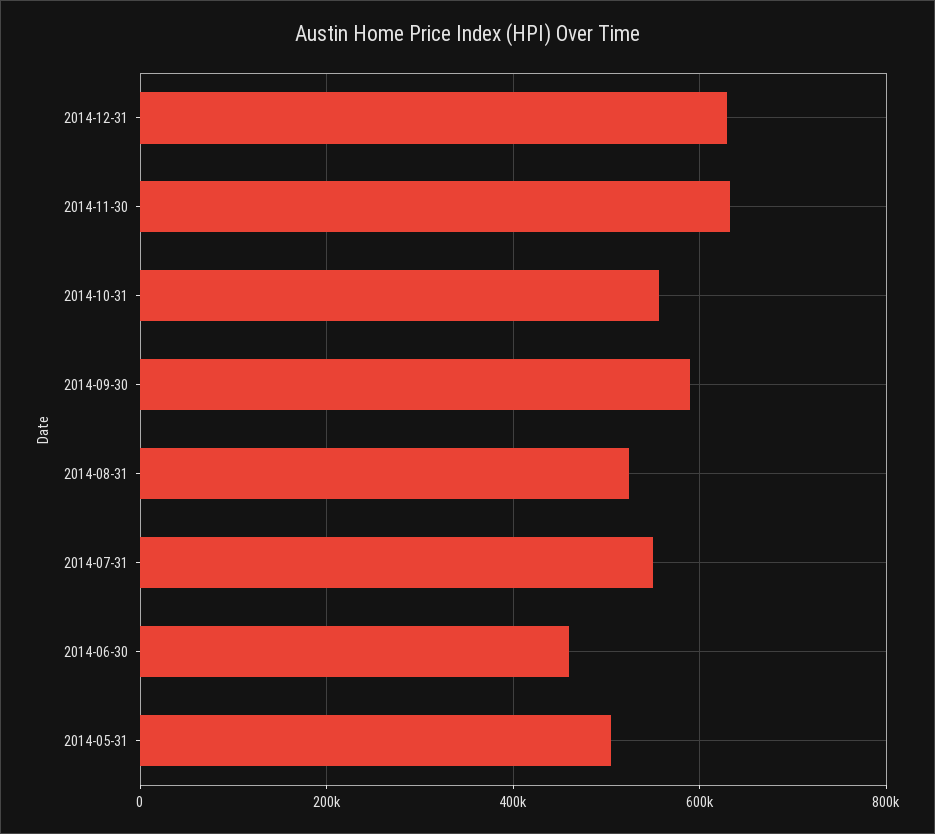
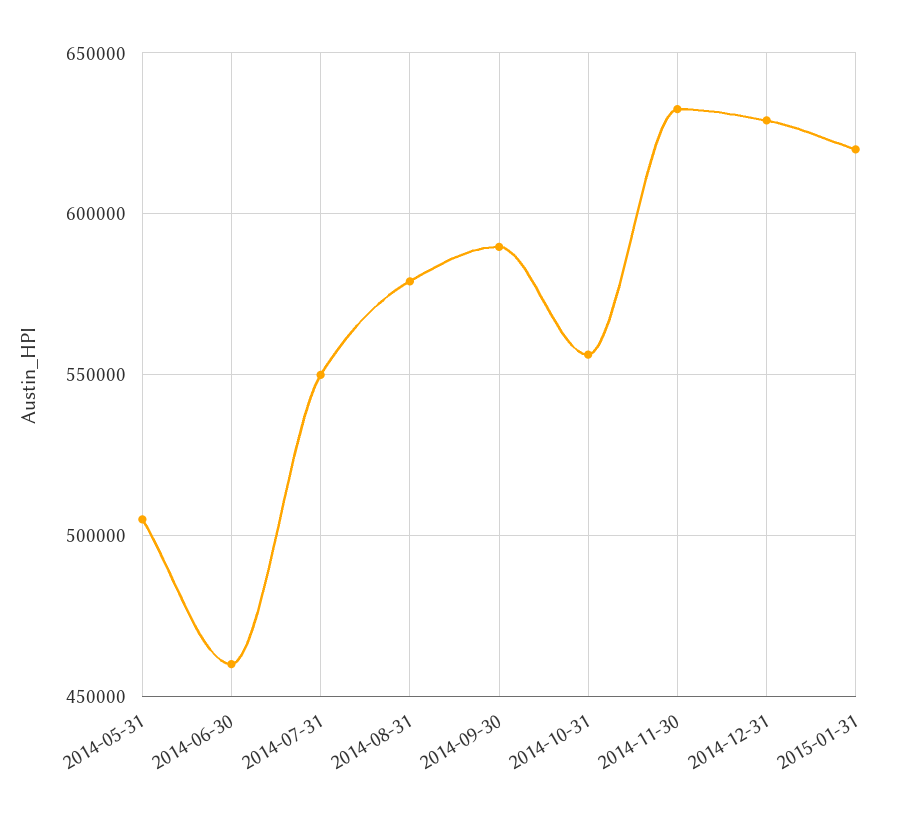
2014-08-31: 520000 -> 580000
2015-01-31: none -> 620000

